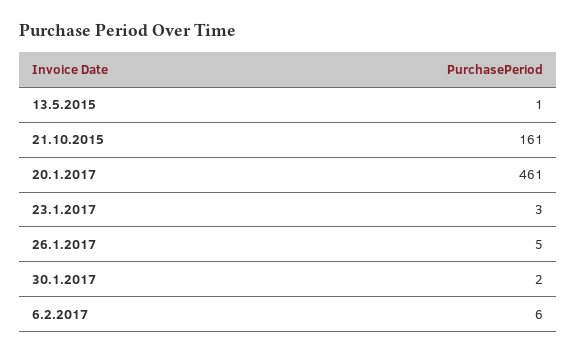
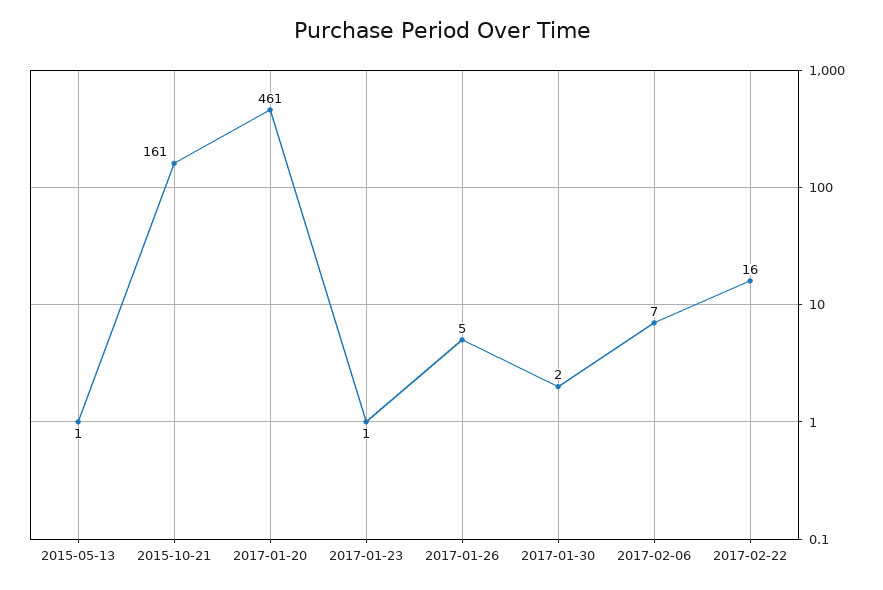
23.1.2017: 3 -> 1
6.2.2017: 6 -> 7
2017-02-22: none -> 16

